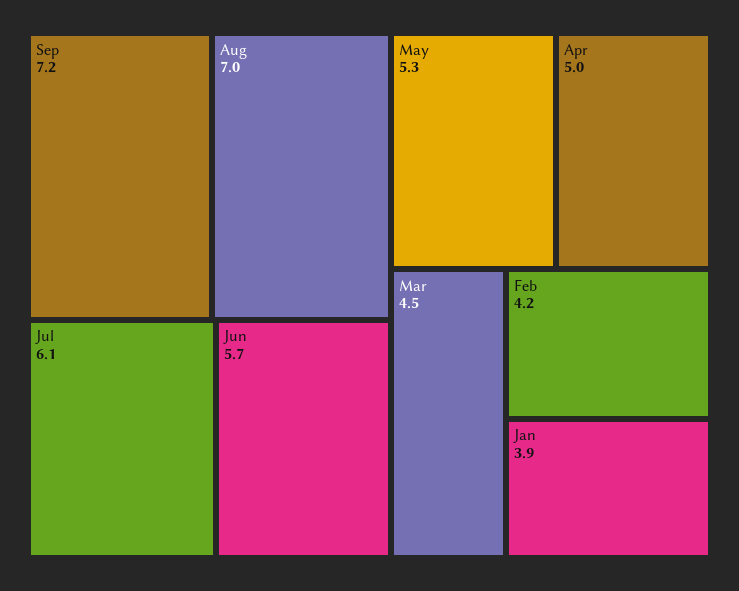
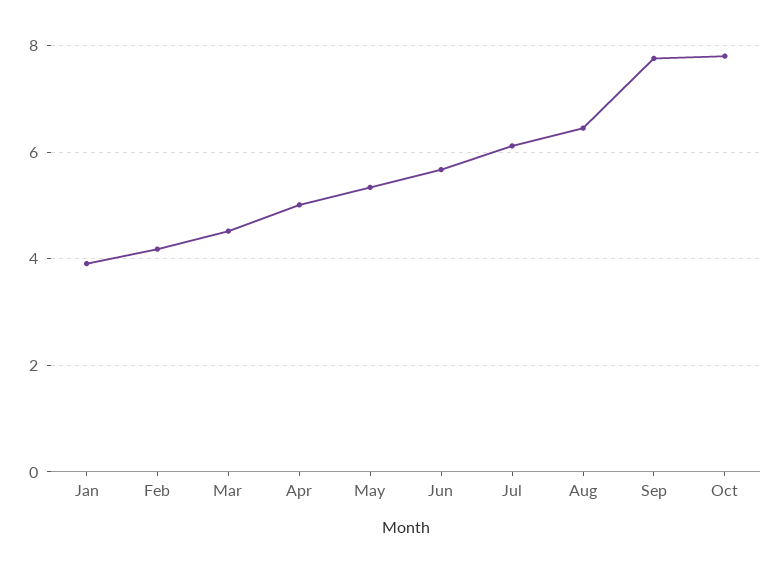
Sep: 7.2 -> 7.8
Aug: 7 -> 6.4
Oct: none -> 7.8

